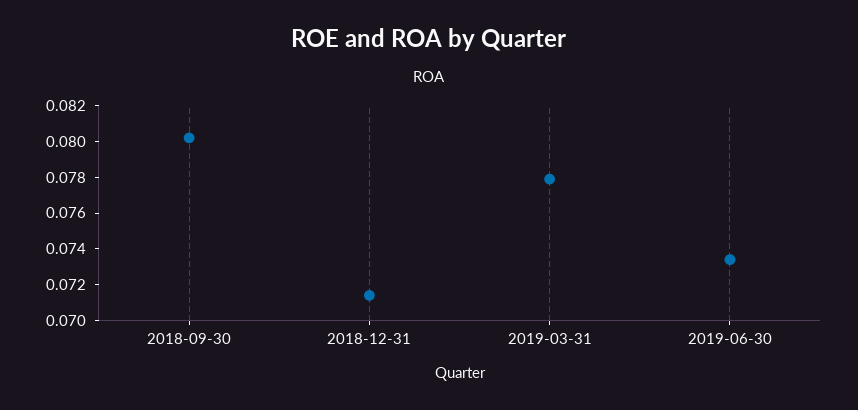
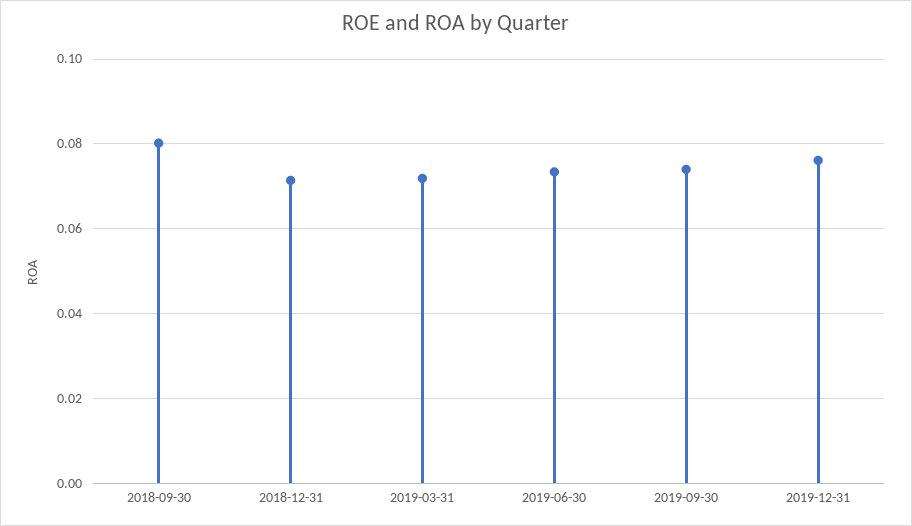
2019-03-31: 0.078 -> 0.072
2019-09-30: none -> 0.074
2019-12-31: none -> 0.076

